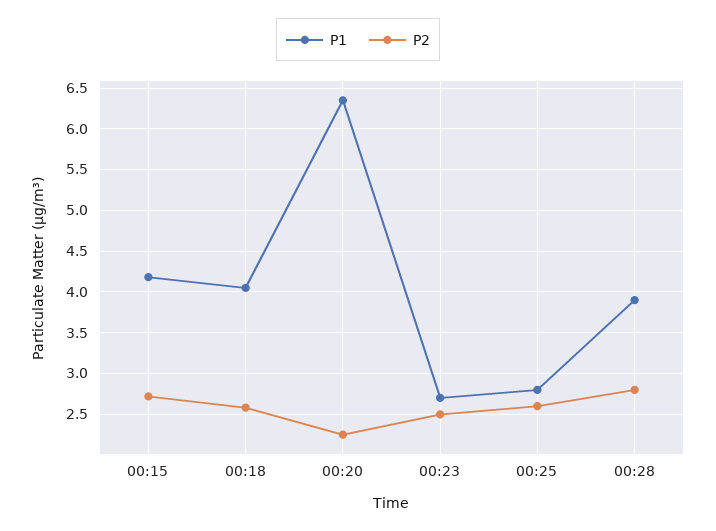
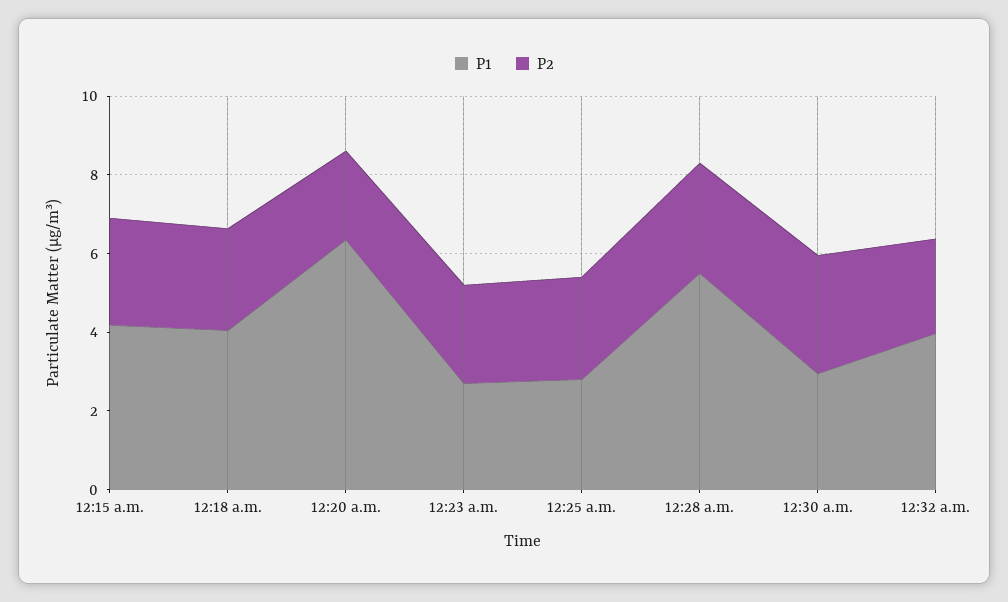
P1, 00:28: 3.9 -> 5.5
P1, 12:30 a.m.: none -> 3
P2, 12:30 a.m.: none -> 3
P1, 12:32 a.m.: none -> 4
P2, 12:32 a.m.: none -> 2.5

